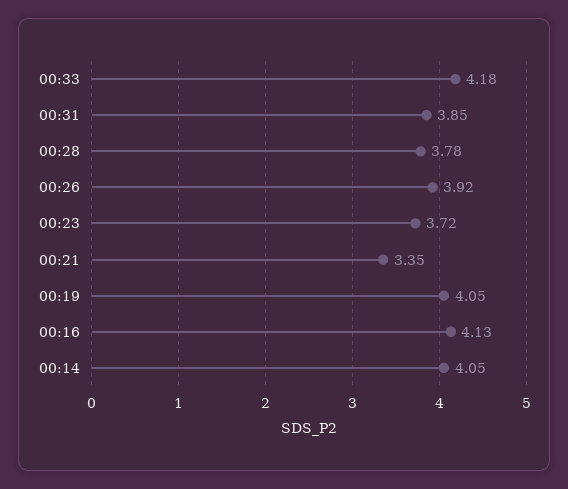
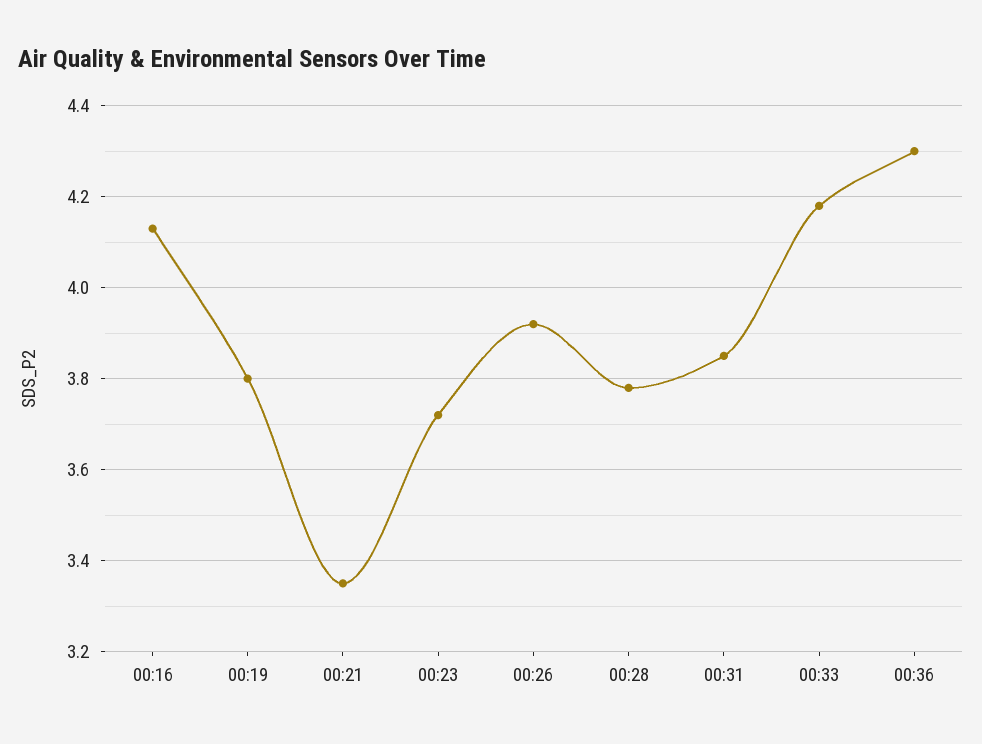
00:19: 4.05 -> 3.8
00:14: 4.05 -> none
00:36: none -> 4.3

